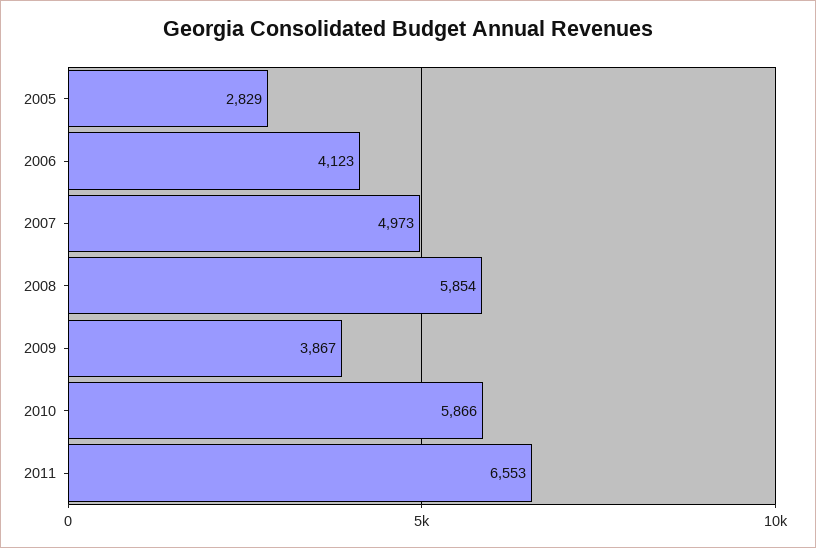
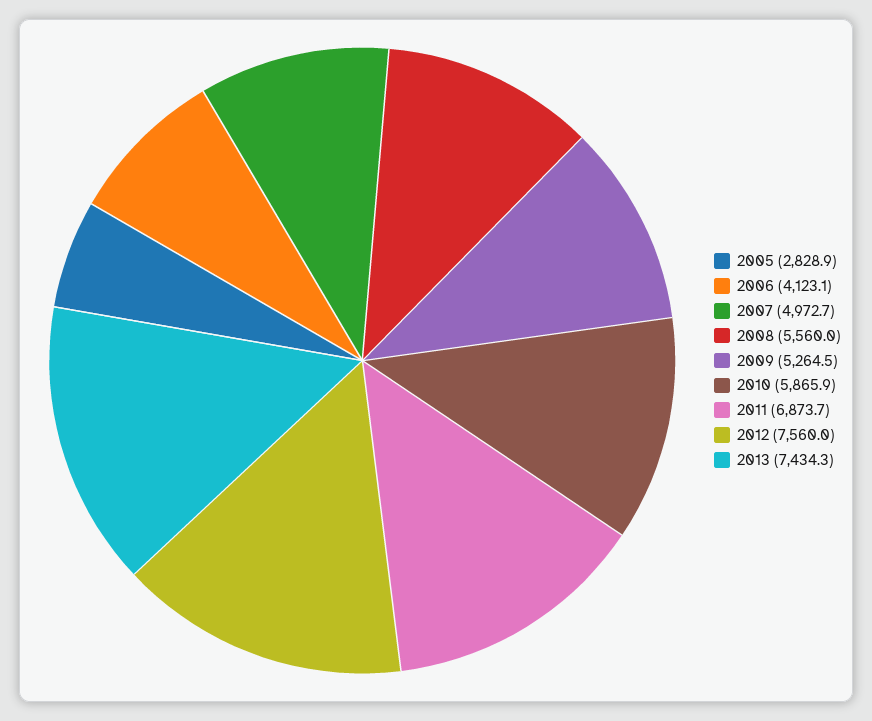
2008: 5854 -> 5560
2009: 3867 -> 5264.5
2011: 6553 -> 6873.7
2012: none -> 7560
2013: none -> 7434.3

